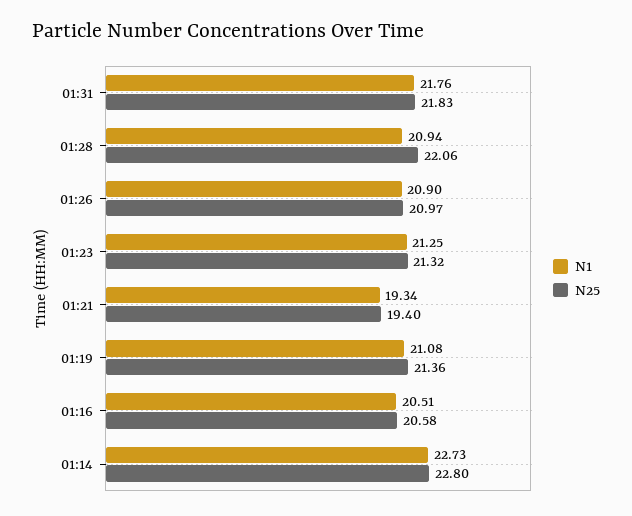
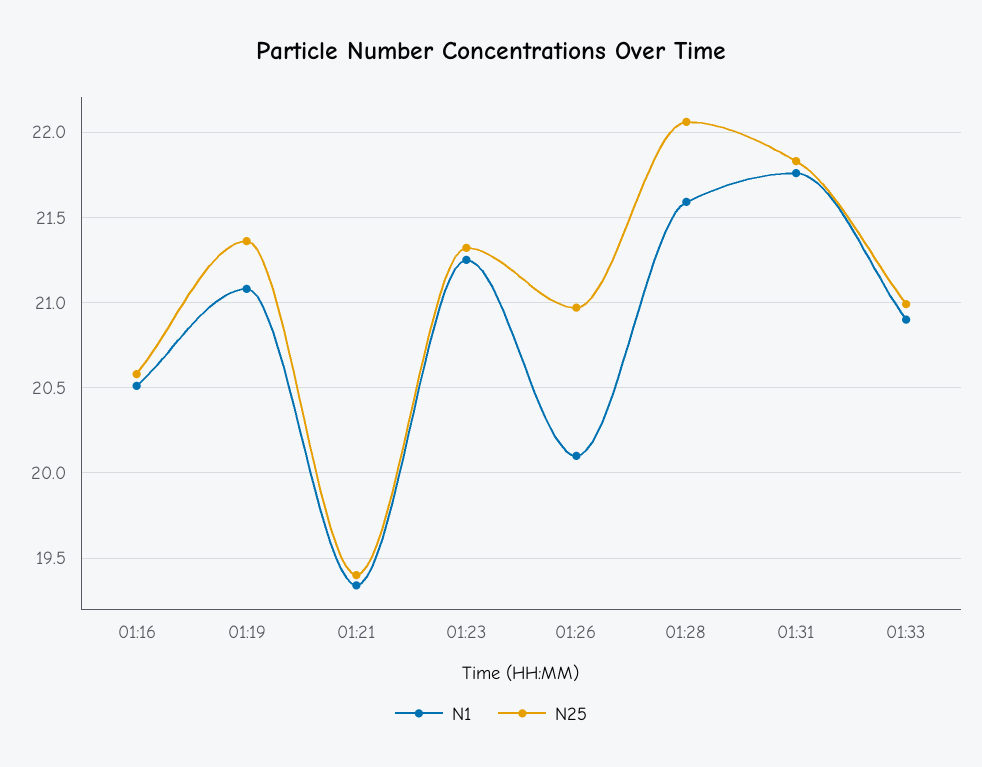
N1, 01:28: 20.94 -> 21.6
N1, 01:26: 20.9 -> 20.1
N1, 01:14: 22.73 -> none
N25, 01:14: 22.8 -> none
N1, 01:33: none -> 20.9
N25, 01:33: none -> 21

